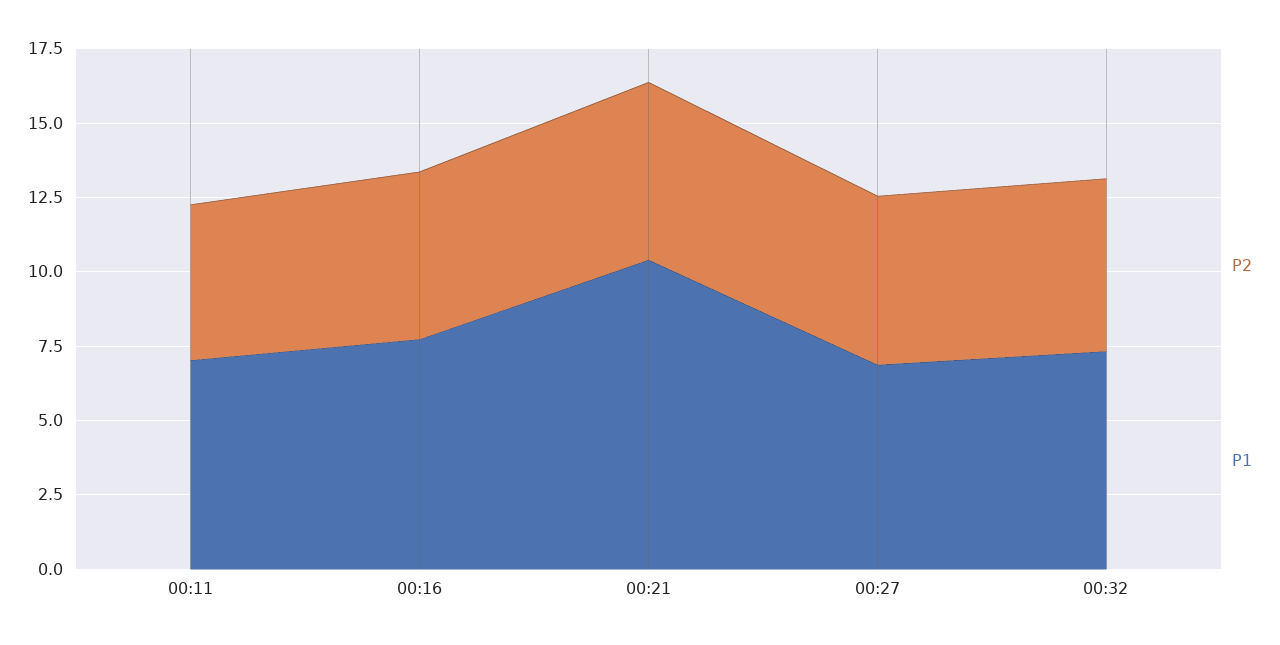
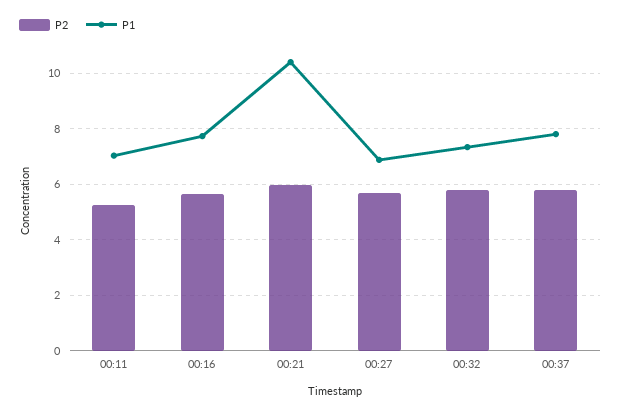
P2, 00:37: none -> 5.75
P1, 00:37: none -> 7.75

